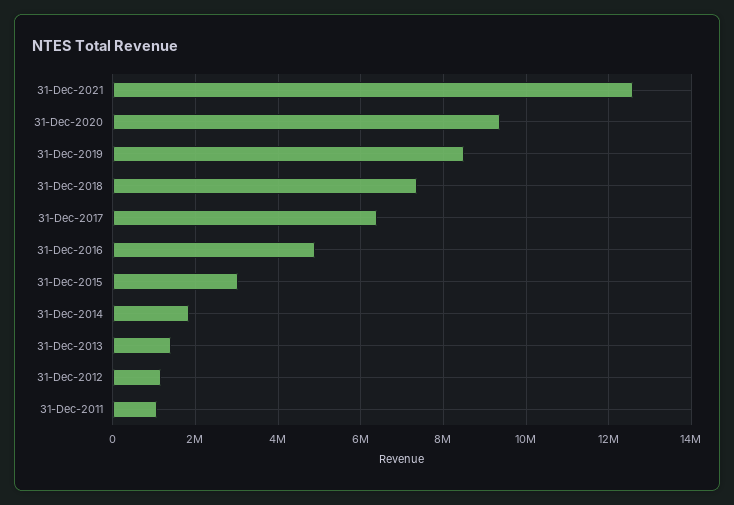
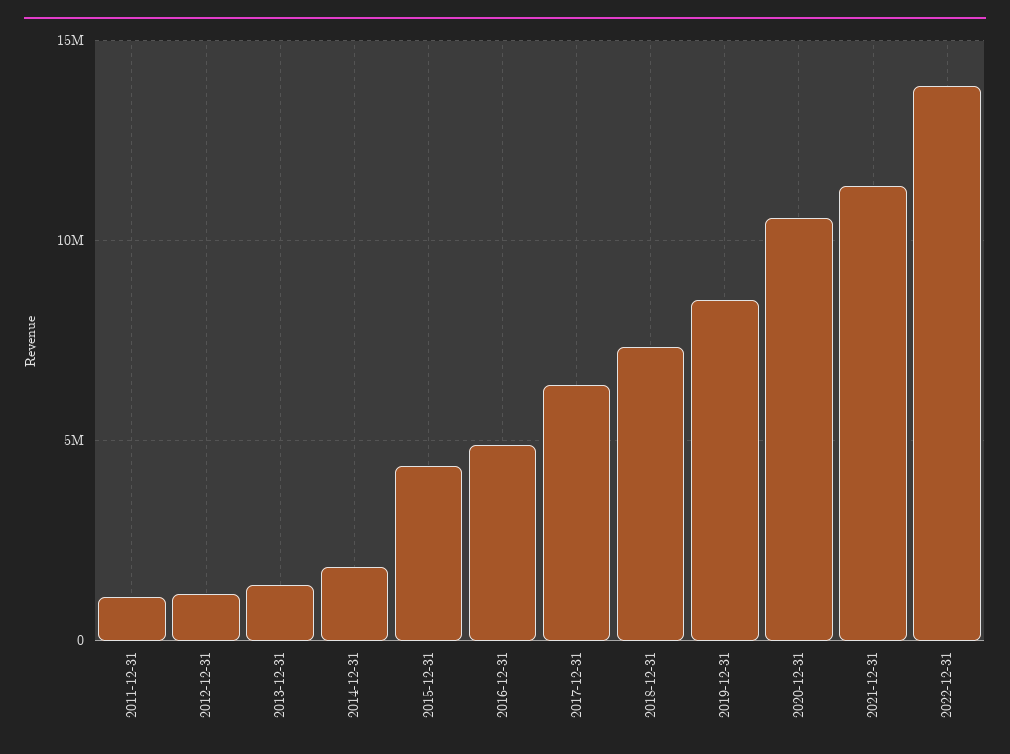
31-Dec-2021: 12600000 -> 11500000
31-Dec-2020: 9400000 -> 10500000
31-Dec-2015: 3000000 -> 4500000
2022-12-31: none -> 14000000

